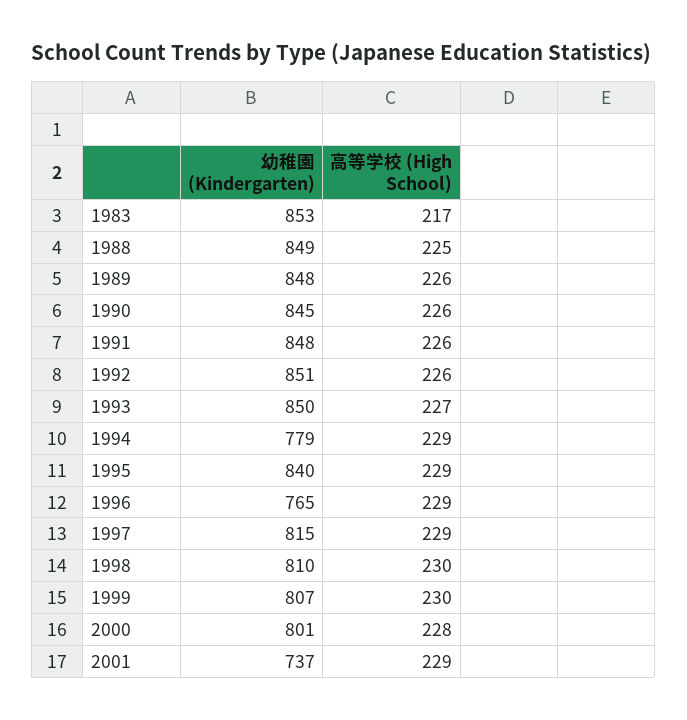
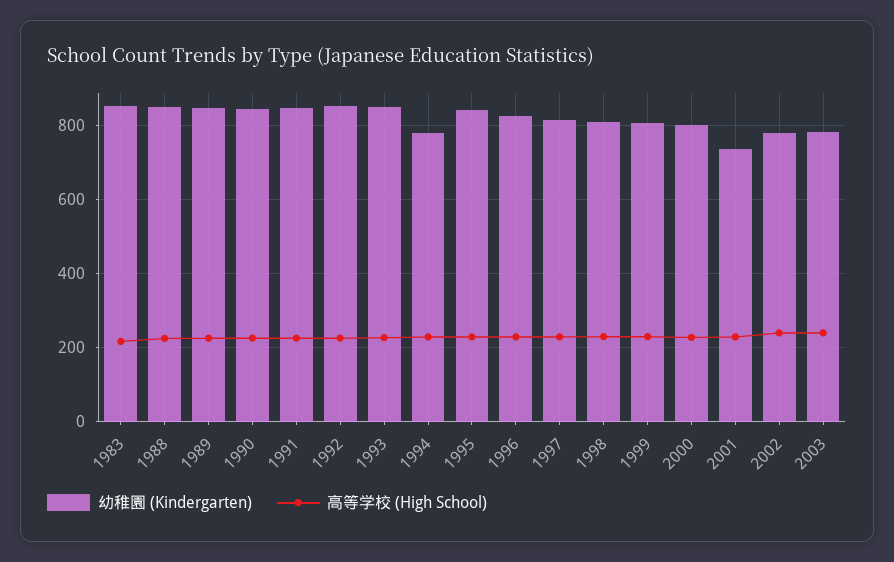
幼稚園 (Kindergarten), 1996: 765 -> 820
幼稚園 (Kindergarten), 2002: none -> 780
高等学校 (High School), 2002: none -> 240
幼稚園 (Kindergarten), 2003: none -> 780
高等学校 (High School), 2003: none -> 240

